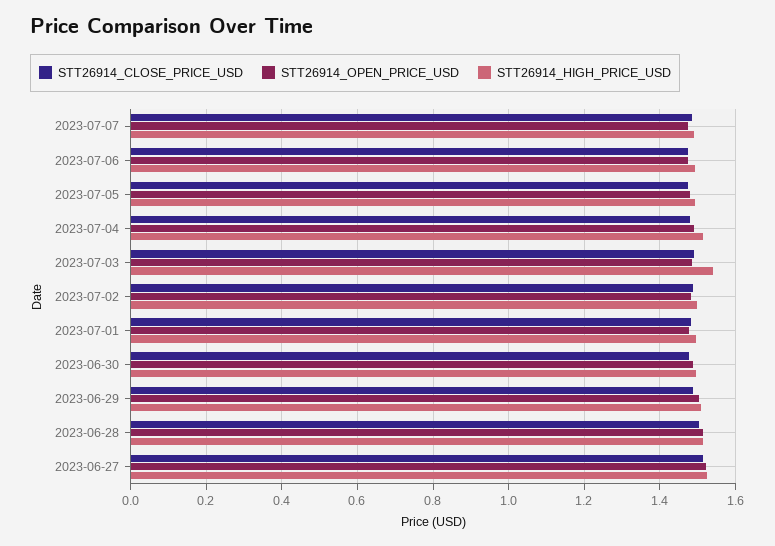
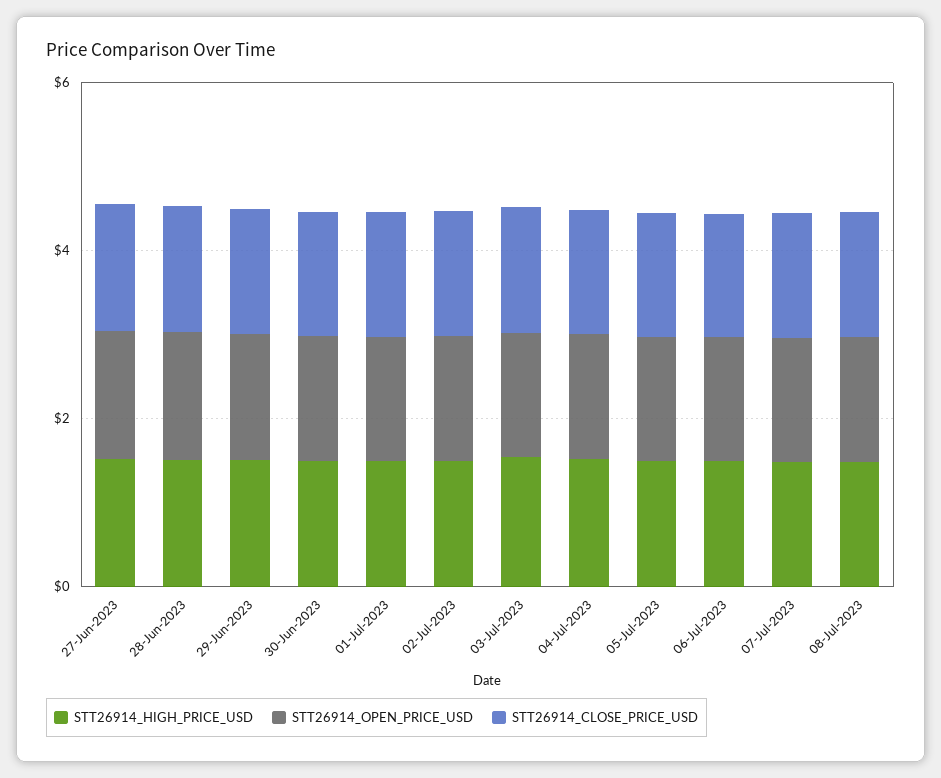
STT26914_HIGH_PRICE_USD, 08-Jul-2023: none -> 1.5
STT26914_OPEN_PRICE_USD, 08-Jul-2023: none -> 1.5
STT26914_CLOSE_PRICE_USD, 08-Jul-2023: none -> 1.5

